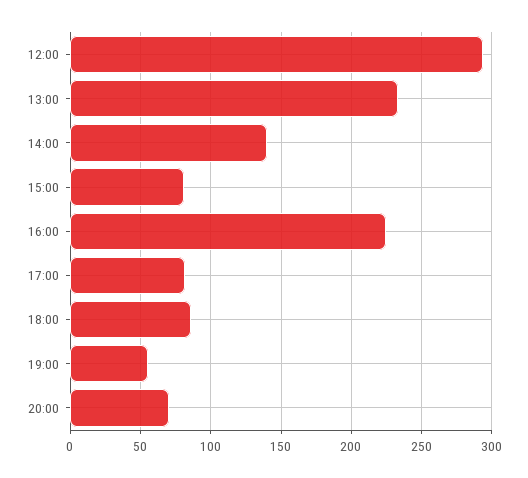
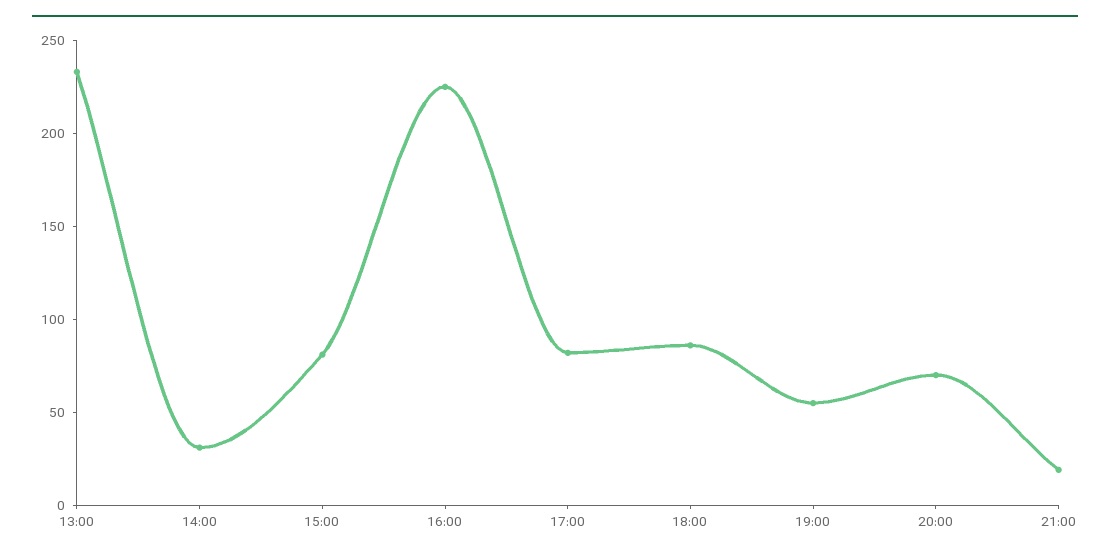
12:00: 295 -> none
14:00: 140 -> 30
21:00: none -> 20

